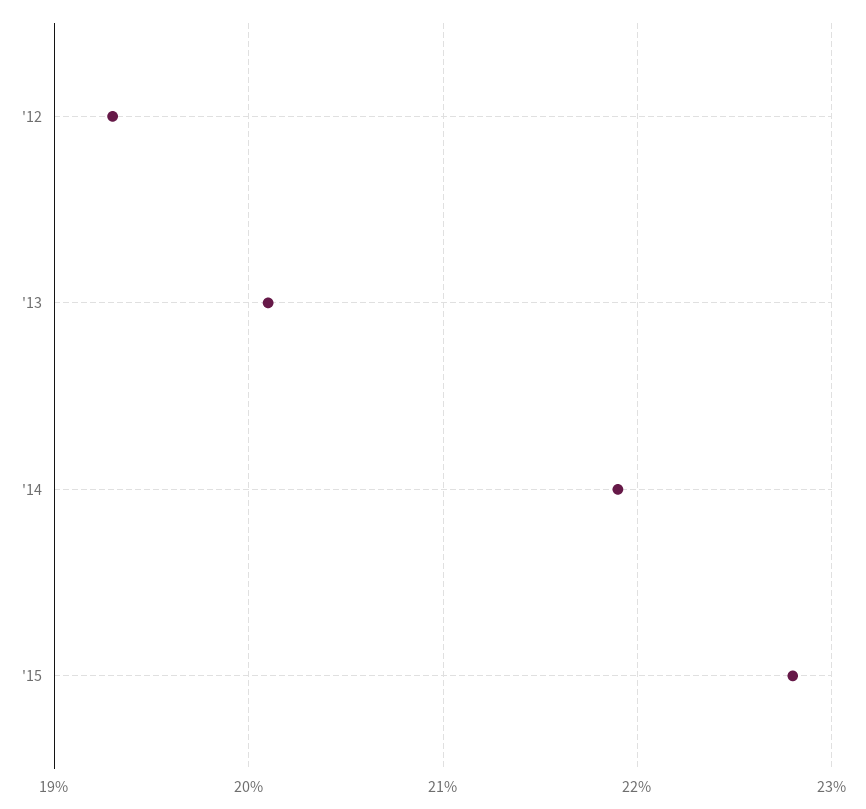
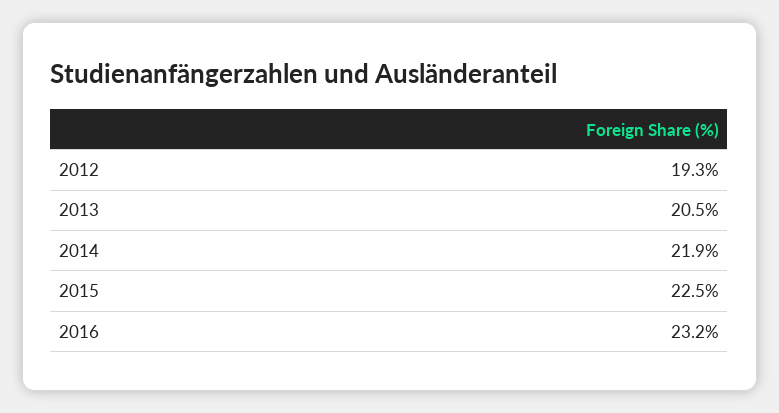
'13: 20.1 -> 20.5
'15: 22.8 -> 22.5
2016: none -> 23.2

